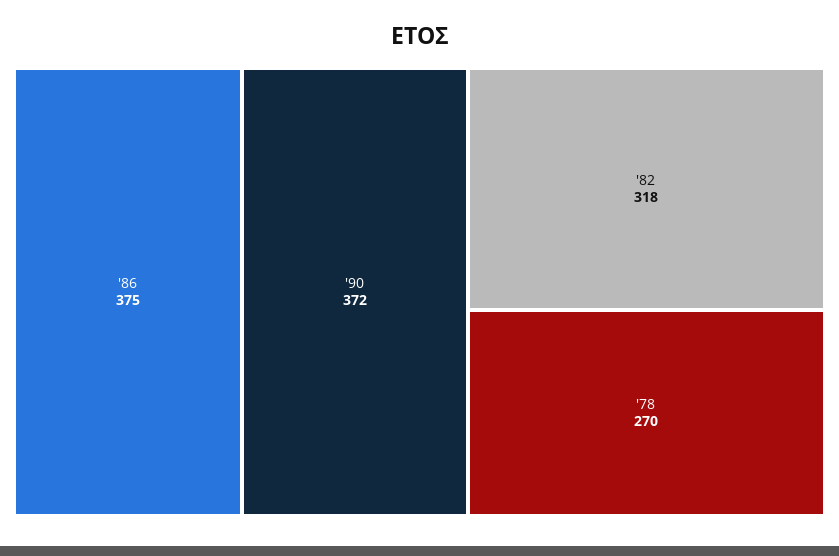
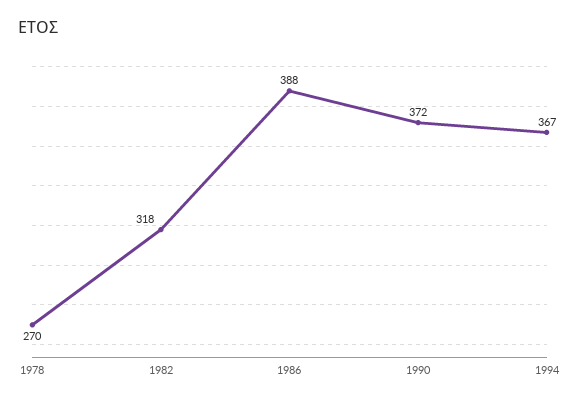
'86: 375 -> 388
1994: none -> 367

